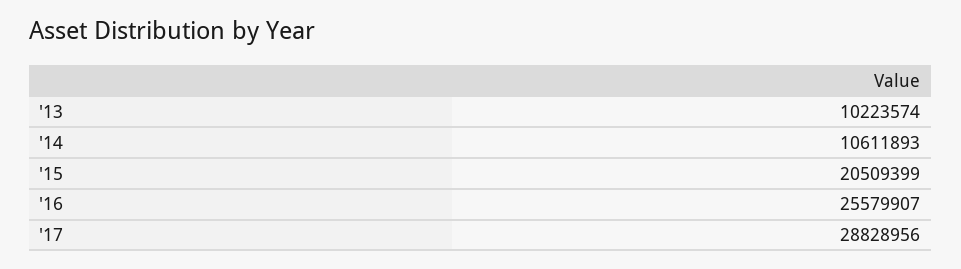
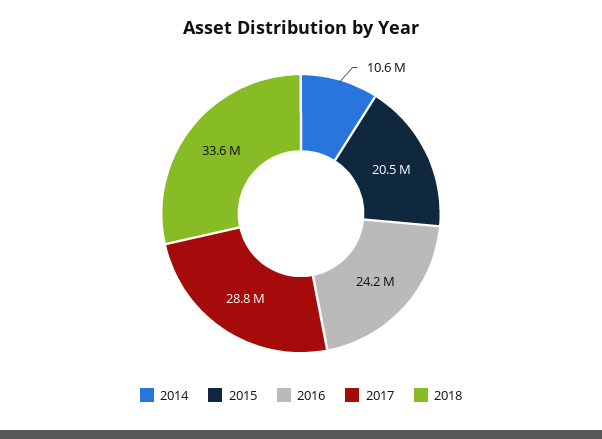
'13: 10223574 -> none
'16: 25579907 -> 24200000
2018: none -> 33600000

